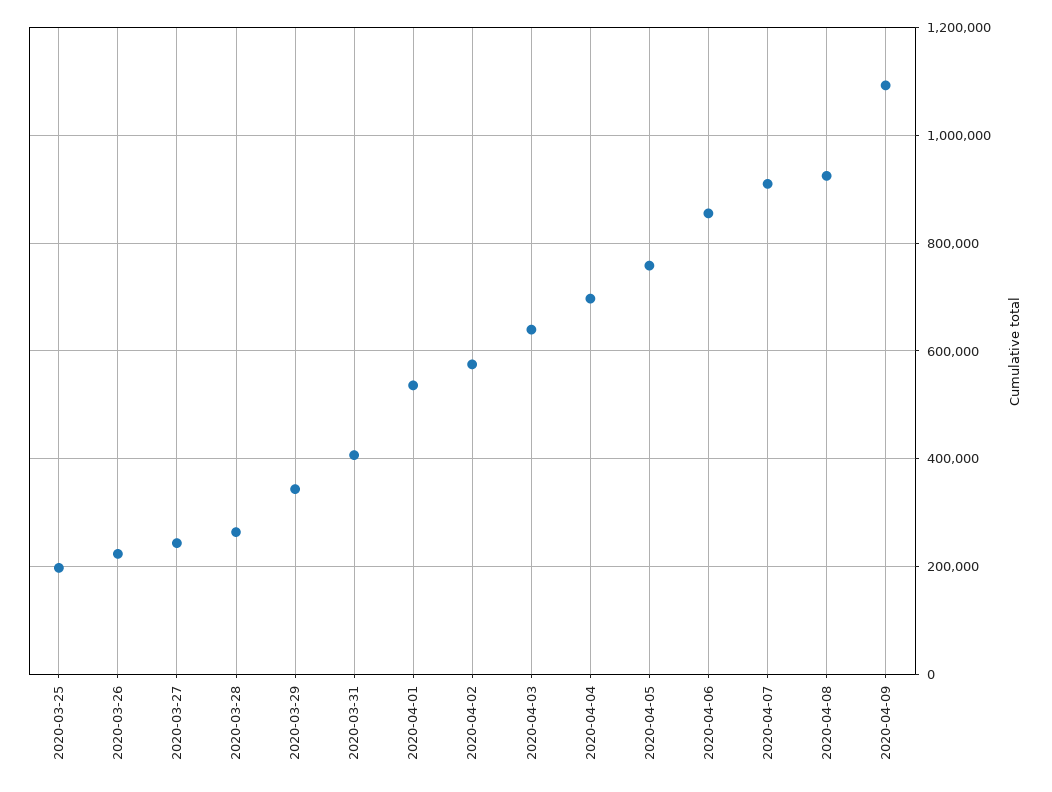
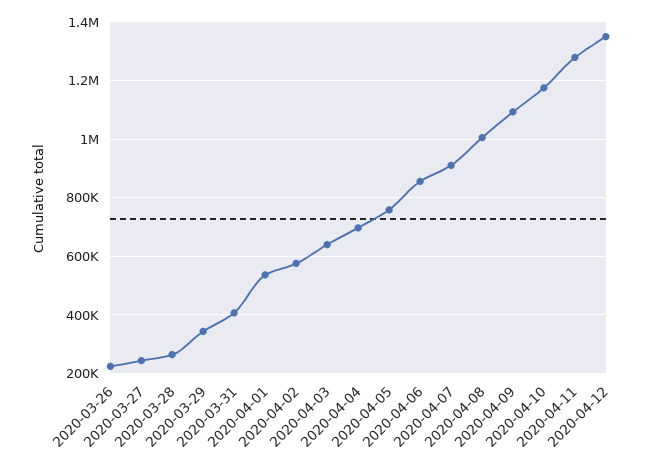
2020-03-25: 200000 -> none
2020-04-08: 920000 -> 1000000
2020-04-10: none -> 1175000
2020-04-11: none -> 1275000
2020-04-12: none -> 1350000

